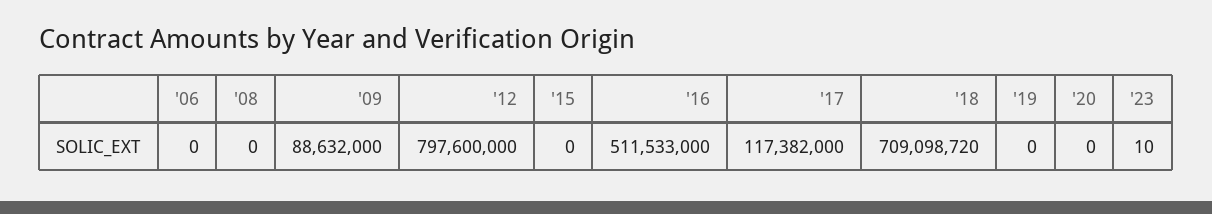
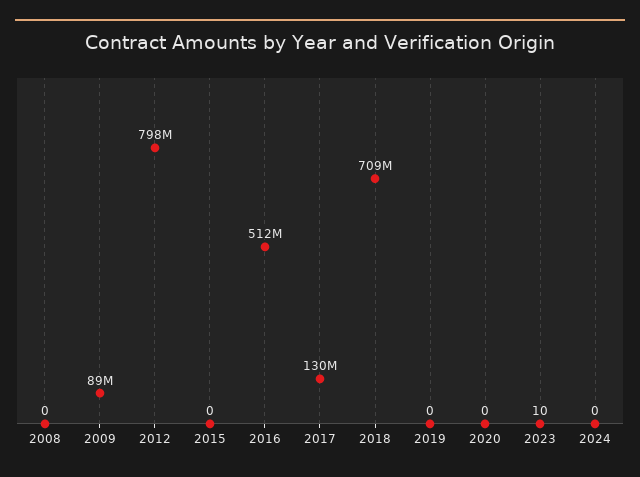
'06: 0 -> none
'17: 117382000 -> 130000000
2024: none -> 0

